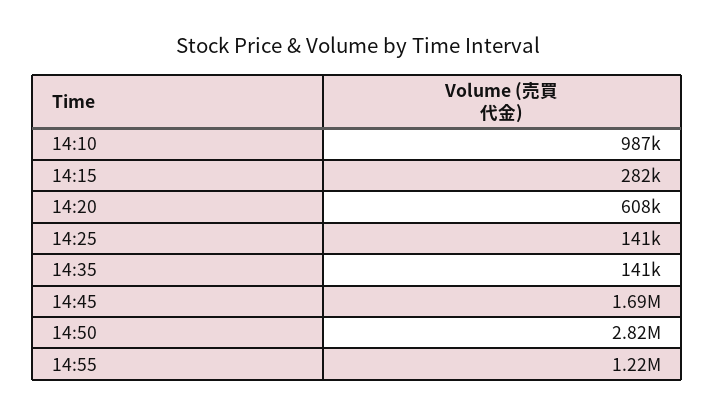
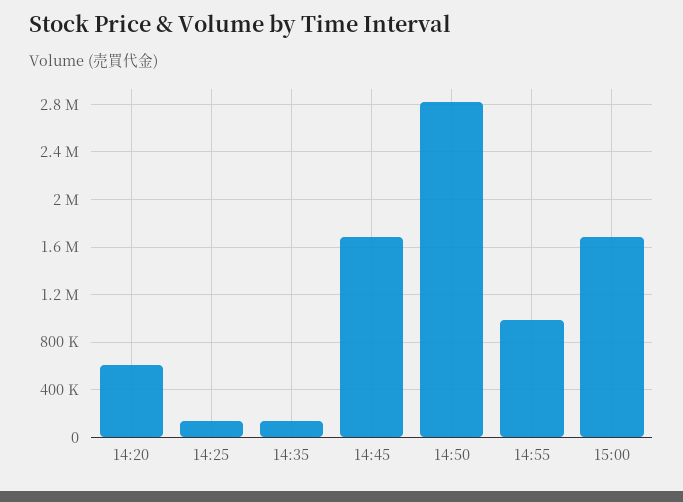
14:10: 987000 -> none
14:15: 282000 -> none
14:55: 1220000 -> 1000000
15:00: none -> 1700000

